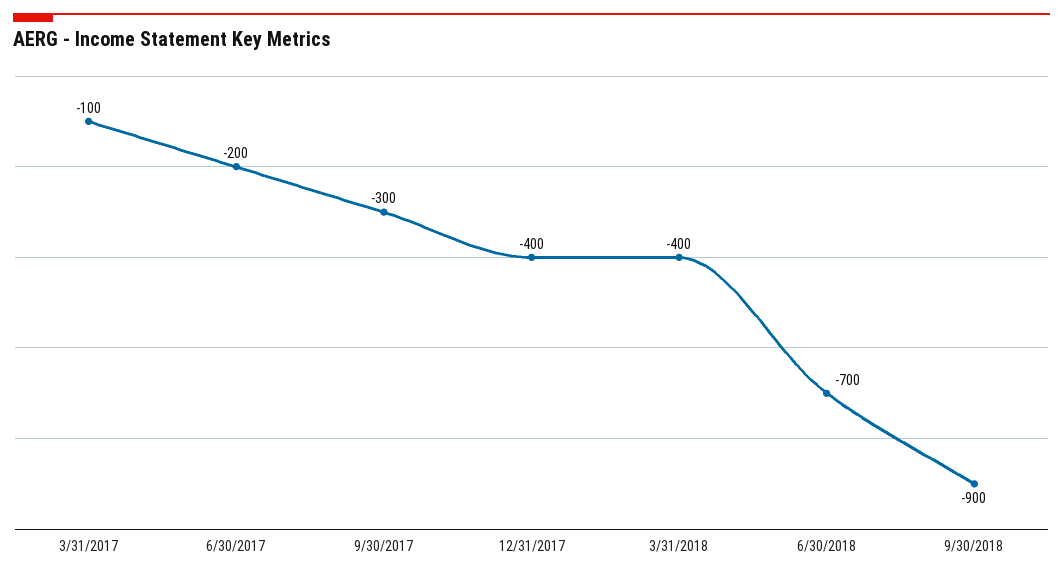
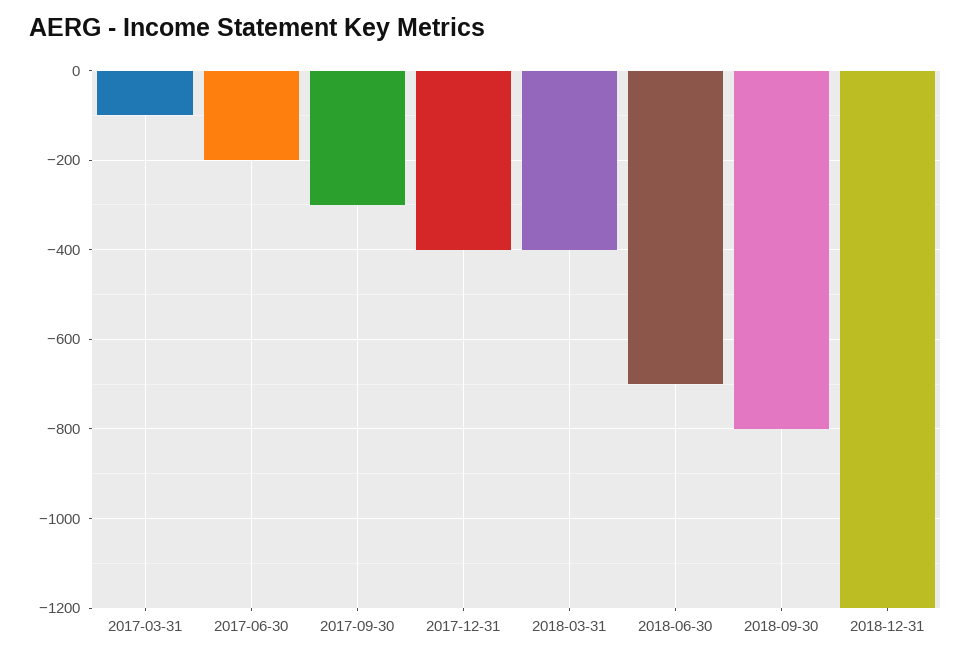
9/30/2018: -900 -> -800
2018-12-31: none -> -1200

